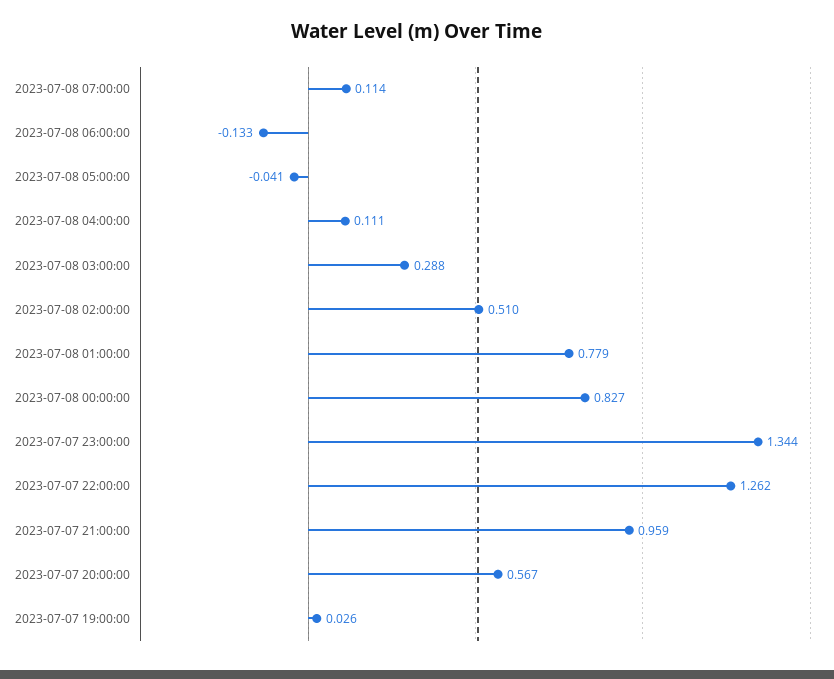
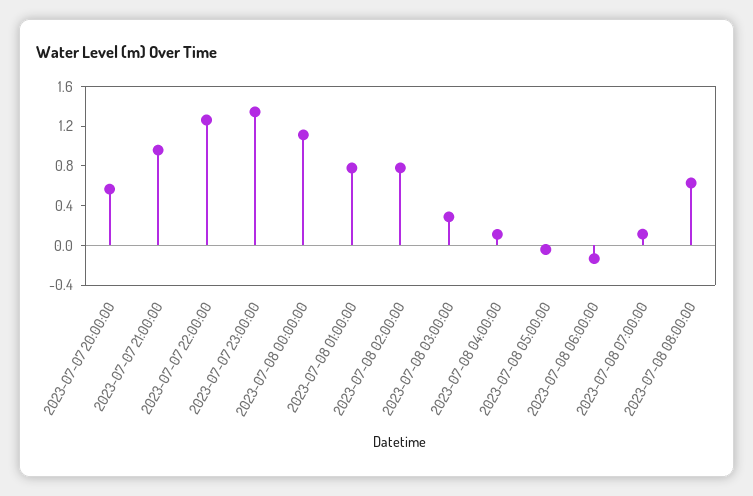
2023-07-08 02:00:00: 0.51 -> 0.8
2023-07-08 00:00:00: 0.827 -> 1.1
2023-07-07 19:00:00: 0.026 -> none
2023-07-08 08:00:00: none -> 0.6

